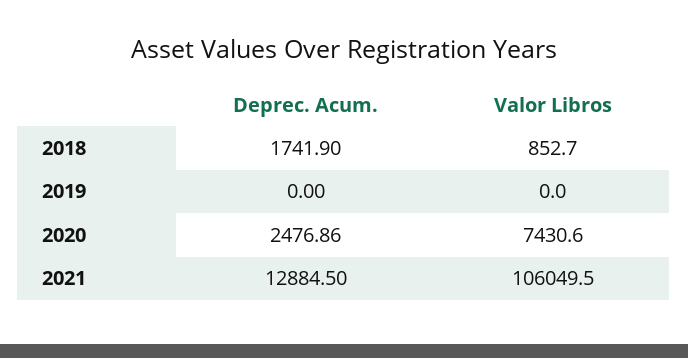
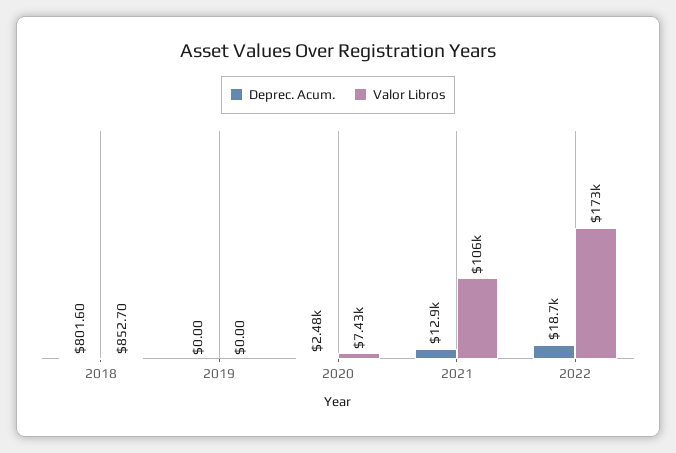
Deprec. Acum., 2018: 1741.9 -> 801.6
Deprec. Acum., 2022: none -> 18700
Valor Libros, 2022: none -> 173000

